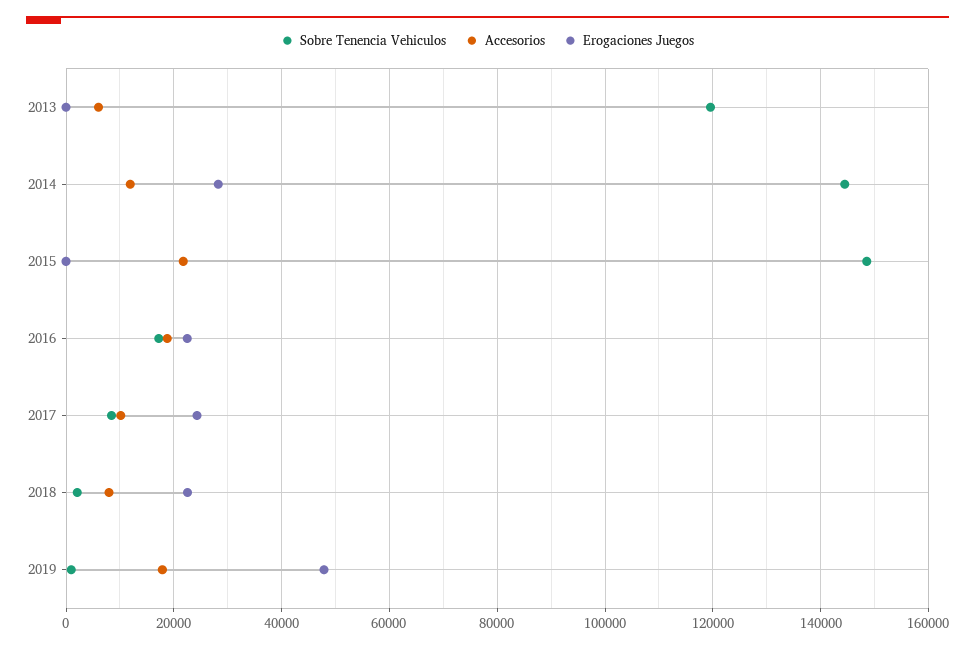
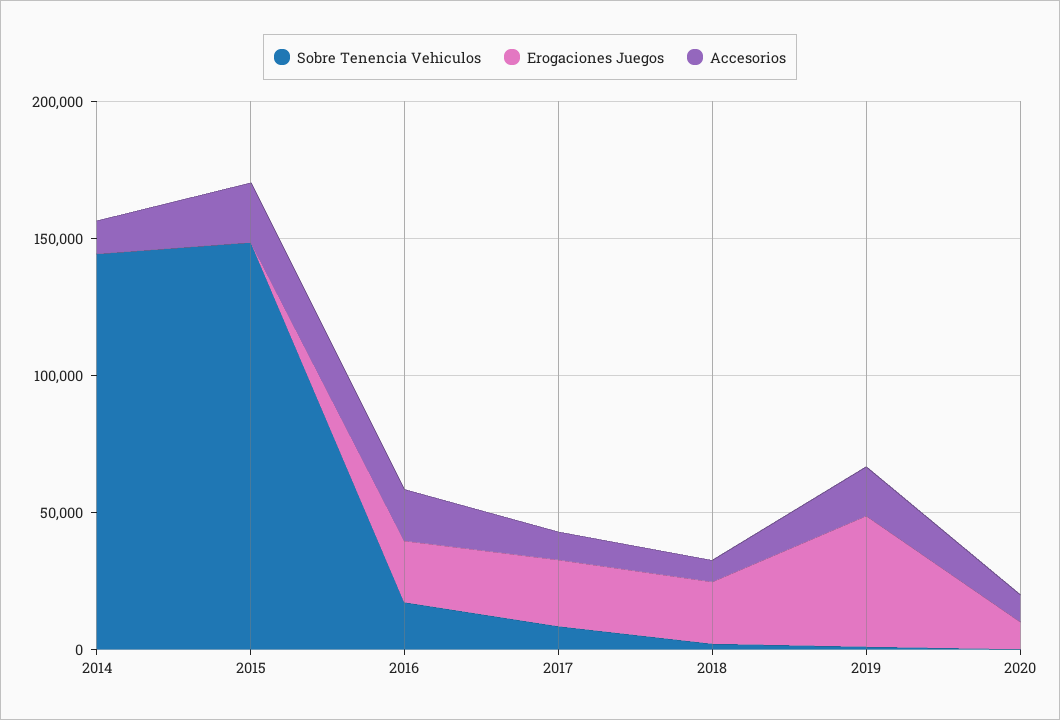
Sobre Tenencia Vehiculos, 2013: 120000 -> none
Accesorios, 2013: 6000 -> none
Erogaciones Juegos, 2013: 0 -> none
Erogaciones Juegos, 2014: 28000 -> 0
Sobre Tenencia Vehiculos, 2020: none -> 0
Erogaciones Juegos, 2020: none -> 10000
Accesorios, 2020: none -> 10000

